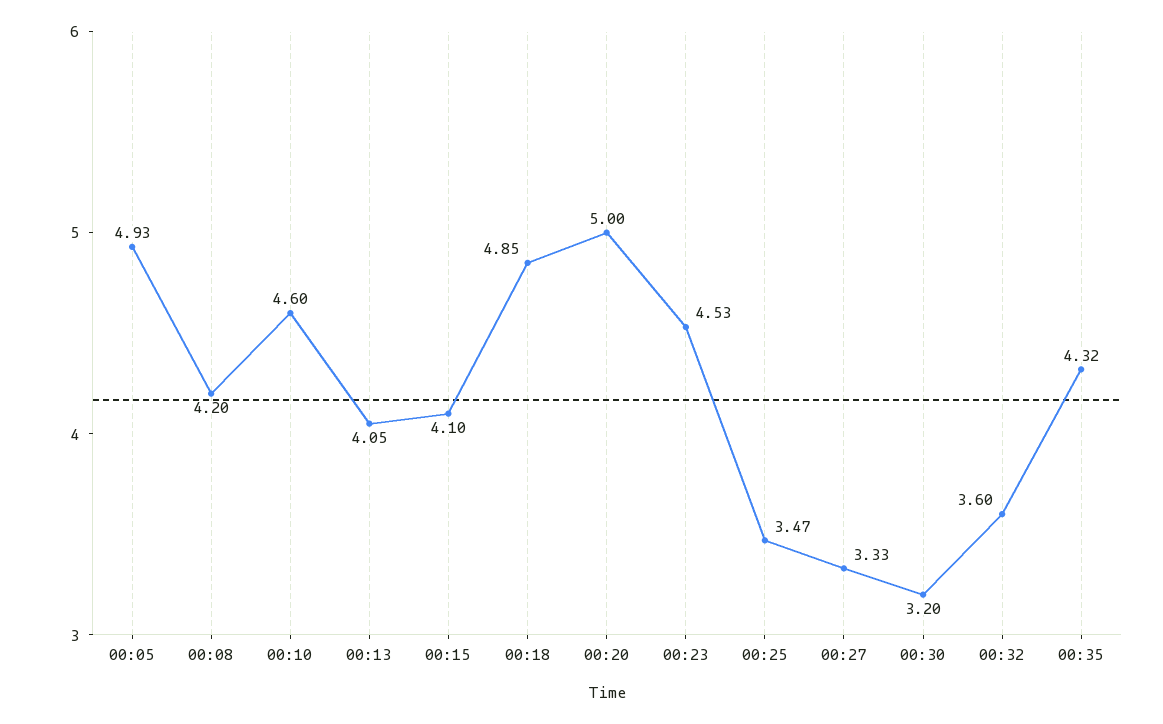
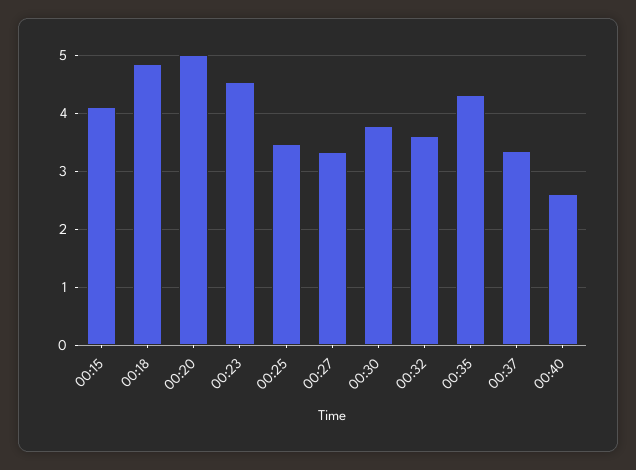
00:05: 4.93 -> none
00:08: 4.2 -> none
00:10: 4.6 -> none
00:13: 4.05 -> none
00:30: 3.2 -> 3.8
00:37: none -> 3.4
00:40: none -> 2.6

